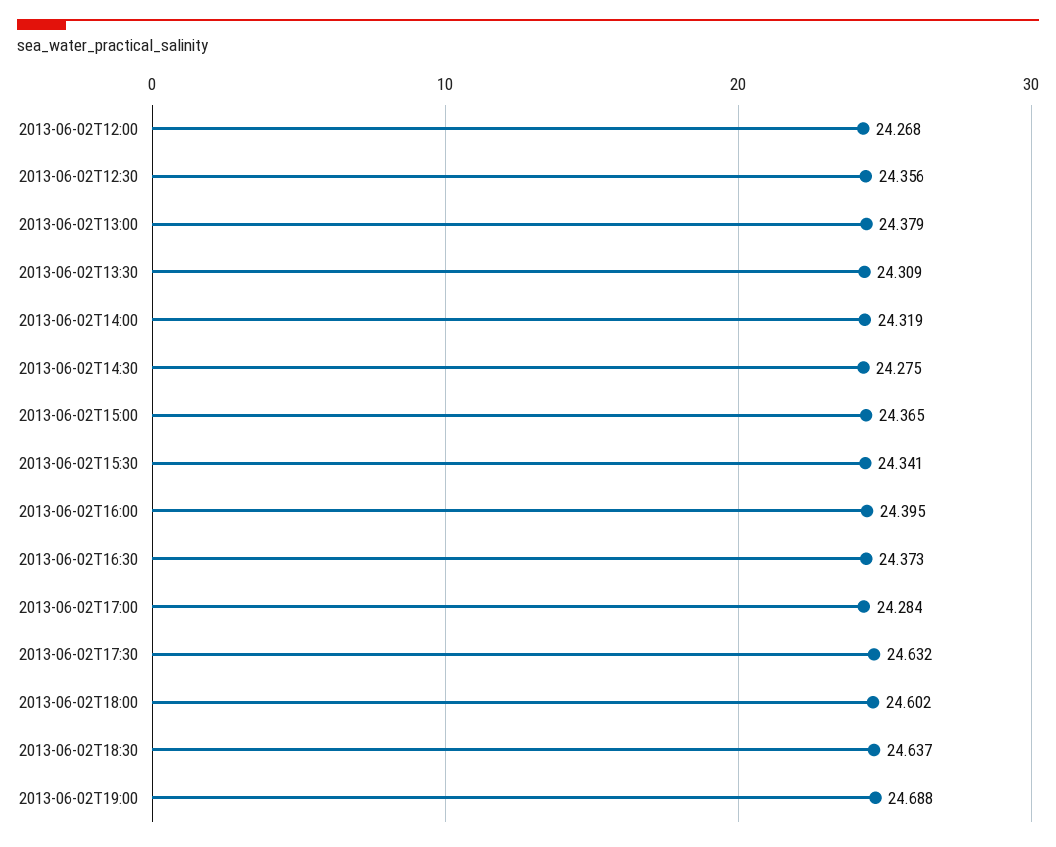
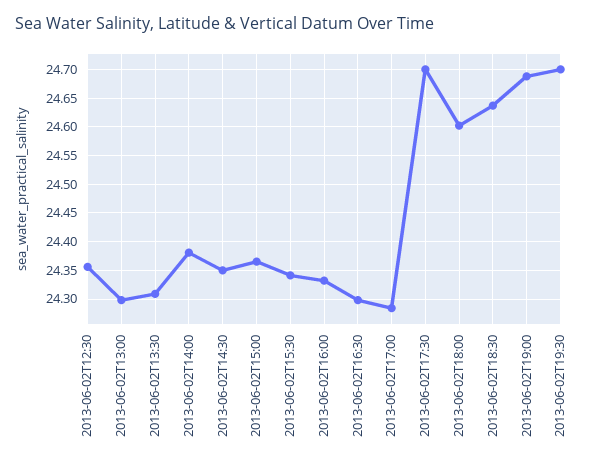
2013-06-02T12:00: 24.268 -> none
2013-06-02T13:00: 24.379 -> 24.3
2013-06-02T14:00: 24.319 -> 24.375
2013-06-02T14:30: 24.275 -> 24.35
2013-06-02T16:00: 24.395 -> 24.325
2013-06-02T16:30: 24.373 -> 24.3
2013-06-02T17:30: 24.632 -> 24.7
2013-06-02T19:30: none -> 24.7

